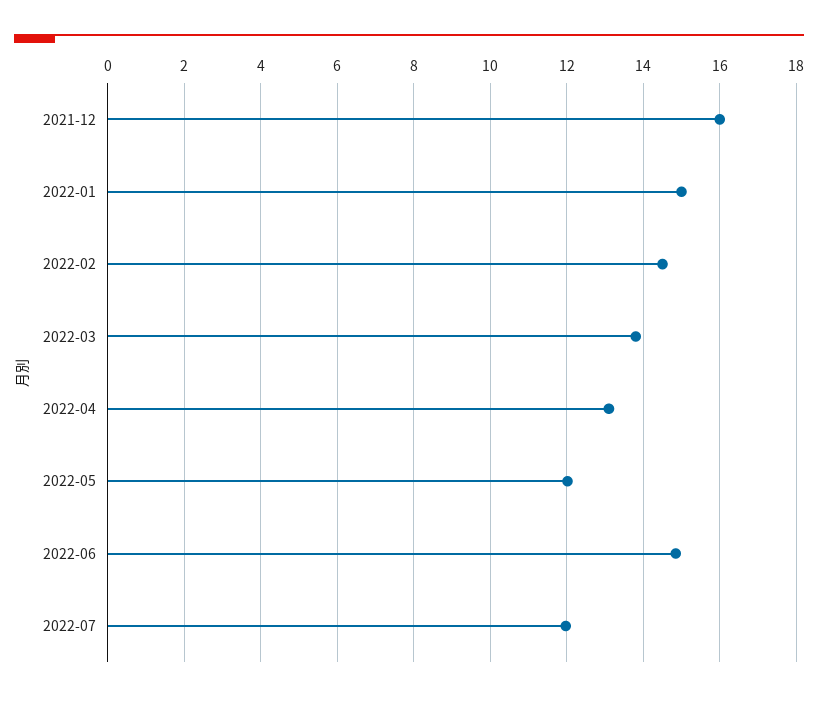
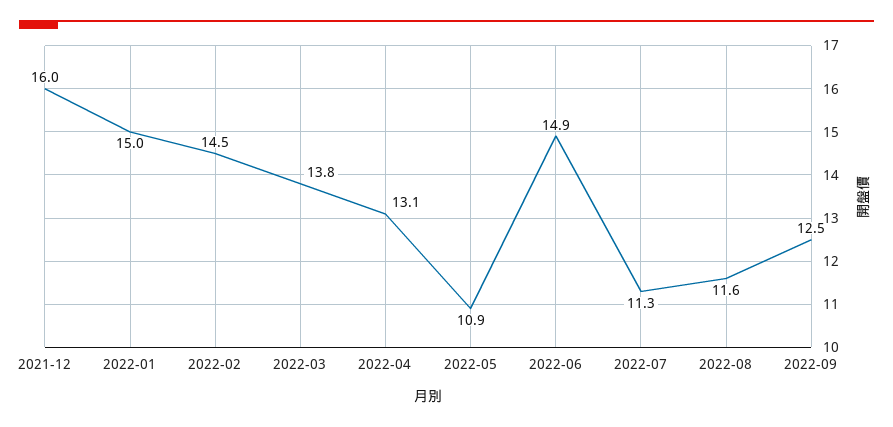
2022-05: 12 -> 10.9
2022-07: 12 -> 11.3
2022-08: none -> 11.6
2022-09: none -> 12.5

